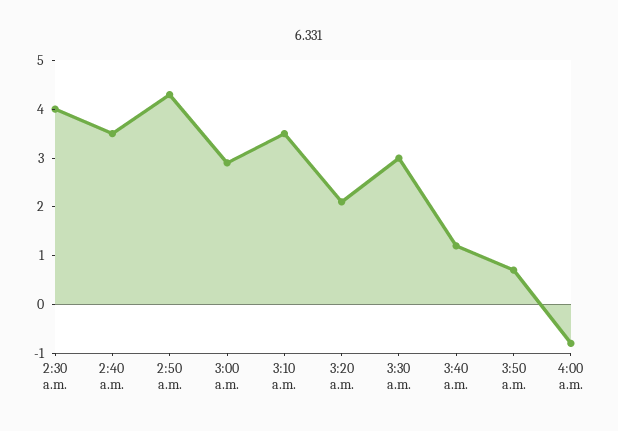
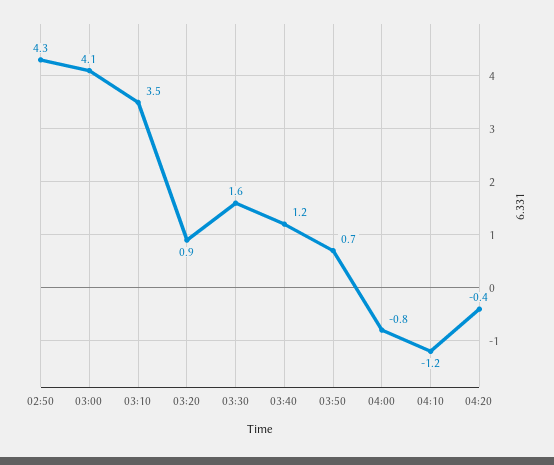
2:30 a.m.: 4 -> none
2:40 a.m.: 3.5 -> none
3:00 a.m.: 3 -> 4.1
3:20 a.m.: 2 -> 0.9
3:30 a.m.: 3 -> 1.6
04:10: none -> -1.2
04:20: none -> -0.4

